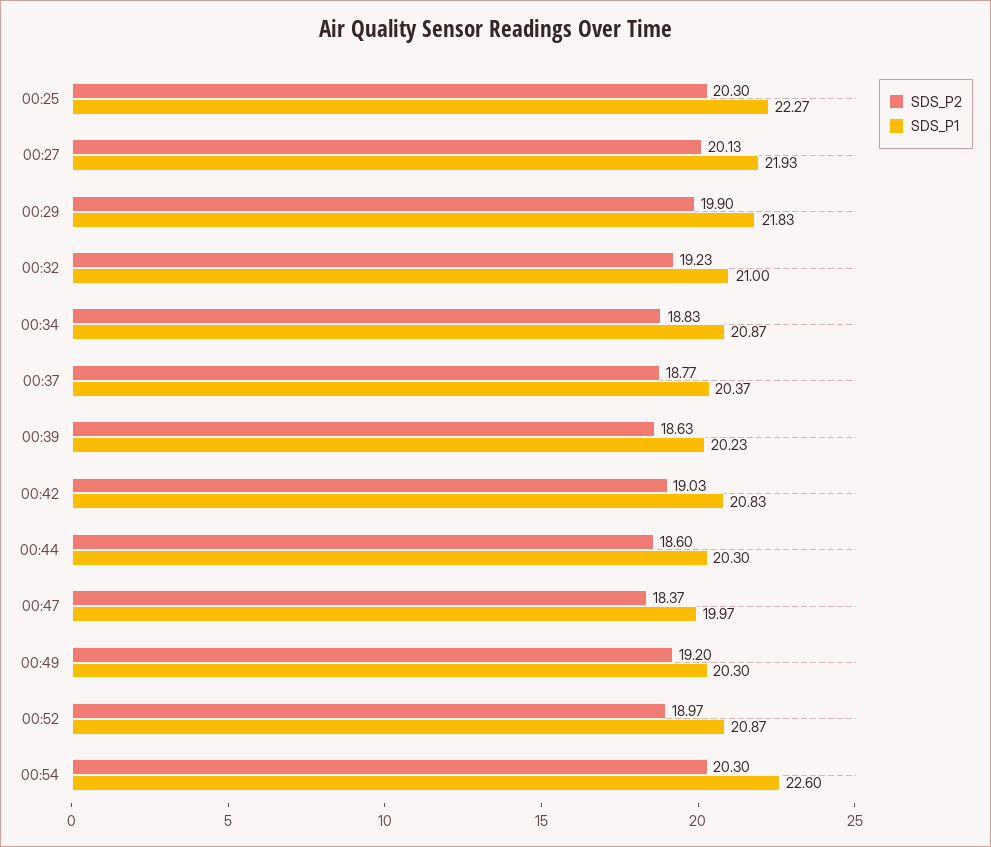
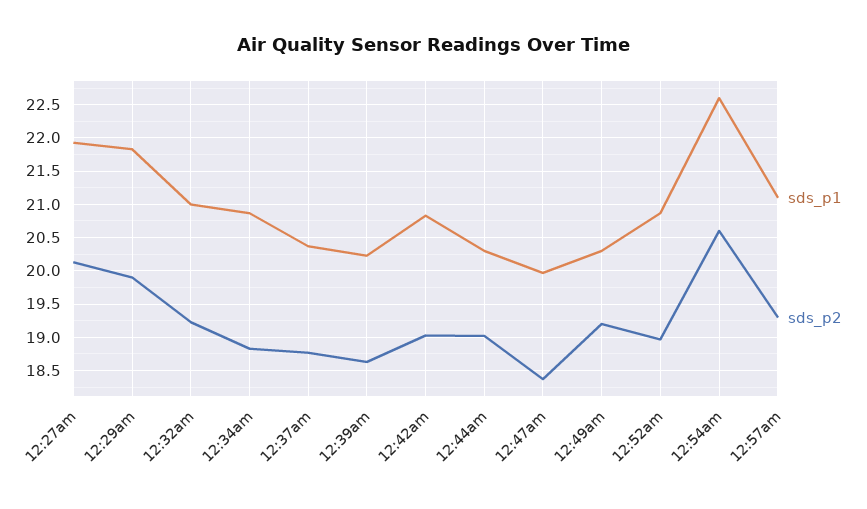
SDS_P2, 00:25: 20.3 -> none
SDS_P1, 00:25: 22.27 -> none
SDS_P2, 00:44: 18.6 -> 19
SDS_P2, 00:54: 20.3 -> 20.6
SDS_P1, 12:57am: none -> 21.1
SDS_P2, 12:57am: none -> 19.3

